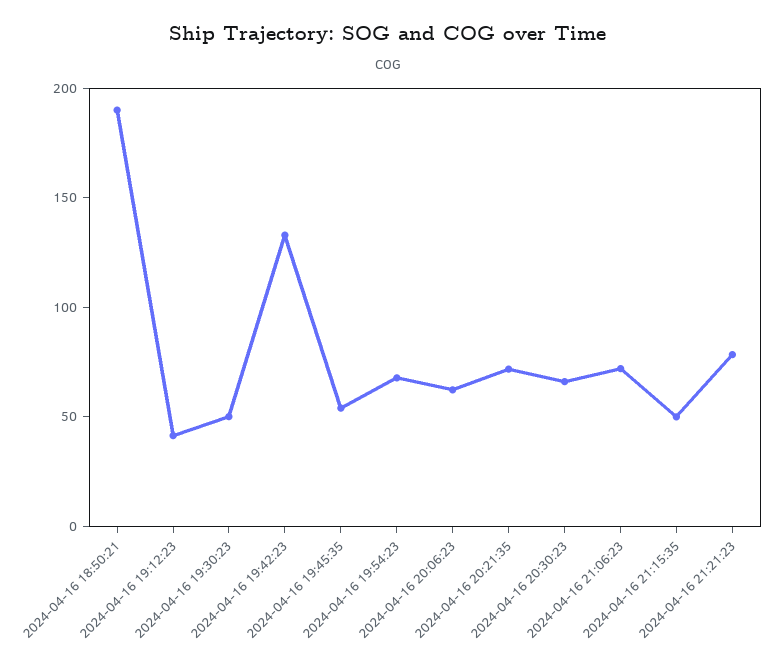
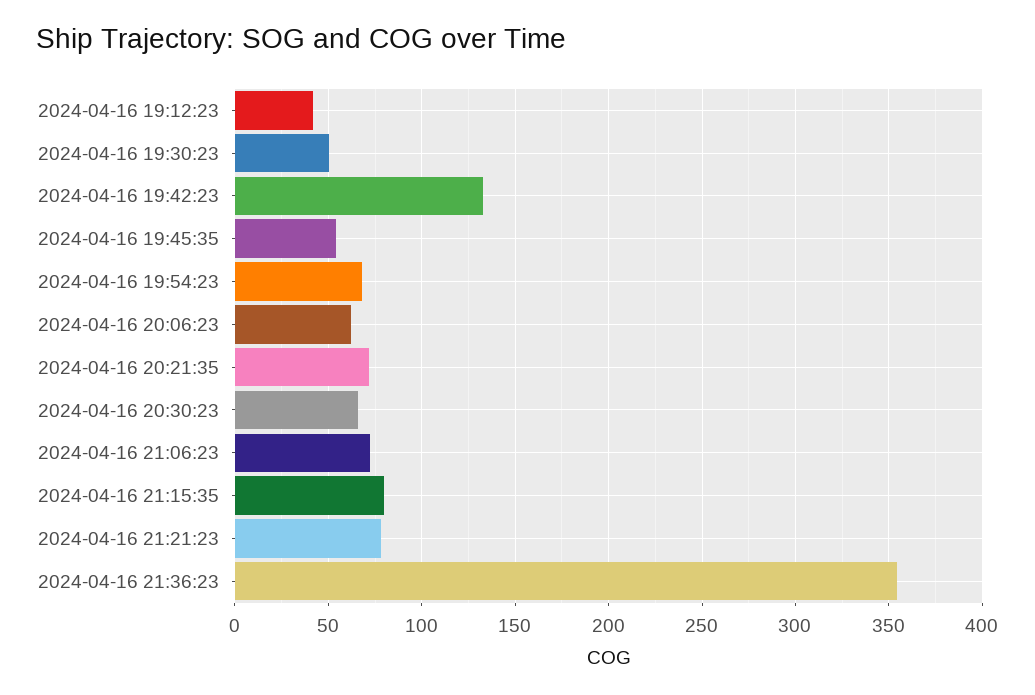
2024-04-16 18:50:21: 190 -> none
2024-04-16 21:15:35: 50 -> 80
2024-04-16 21:36:23: none -> 355

